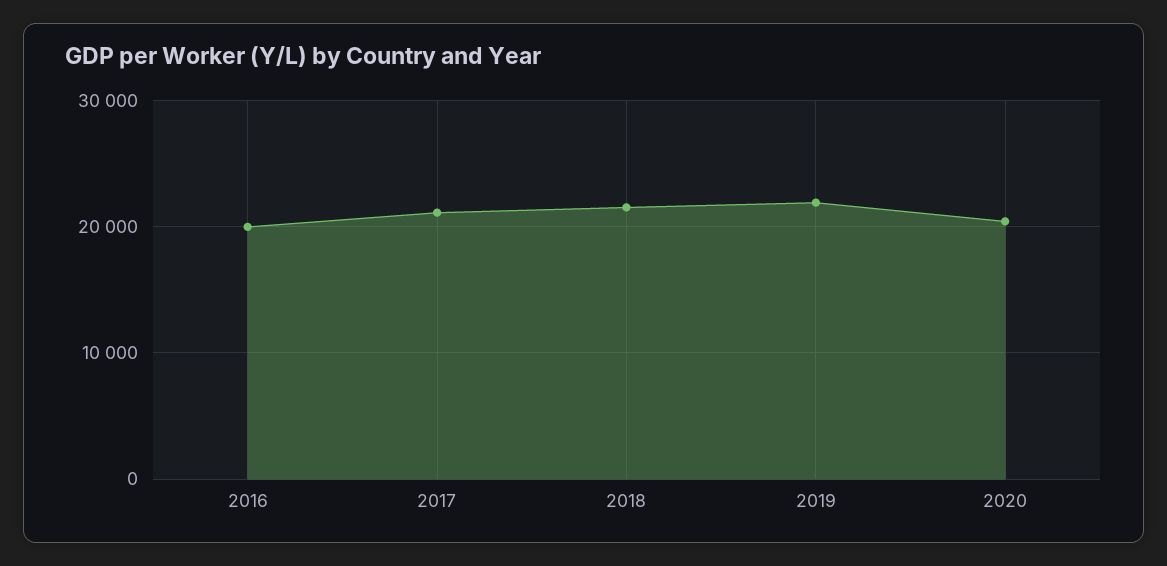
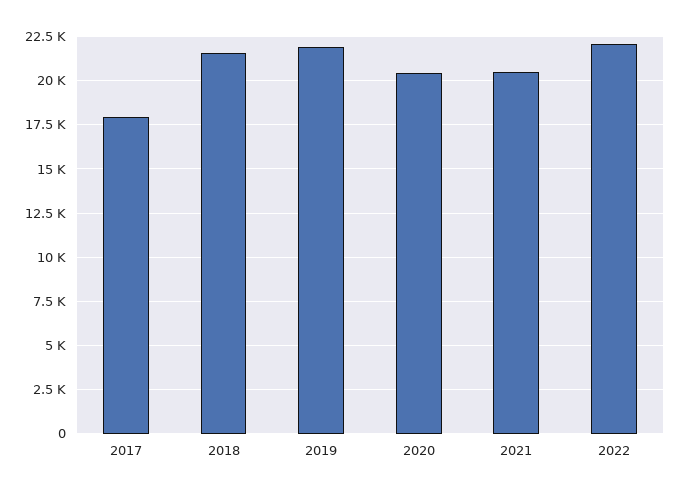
2016: 20000 -> none
2017: 21000 -> 18000
2021: none -> 20500
2022: none -> 22000

